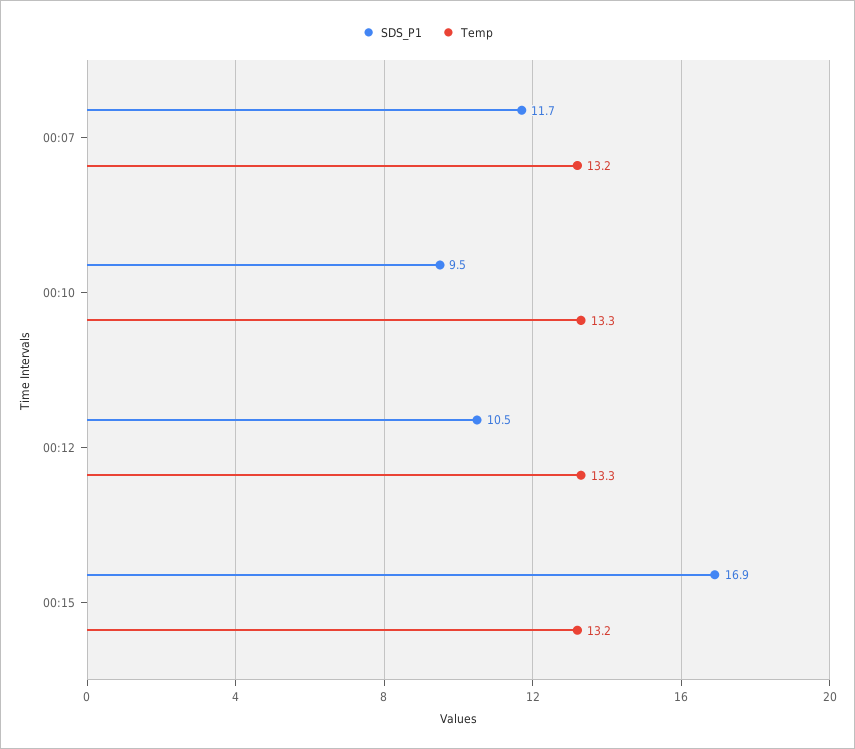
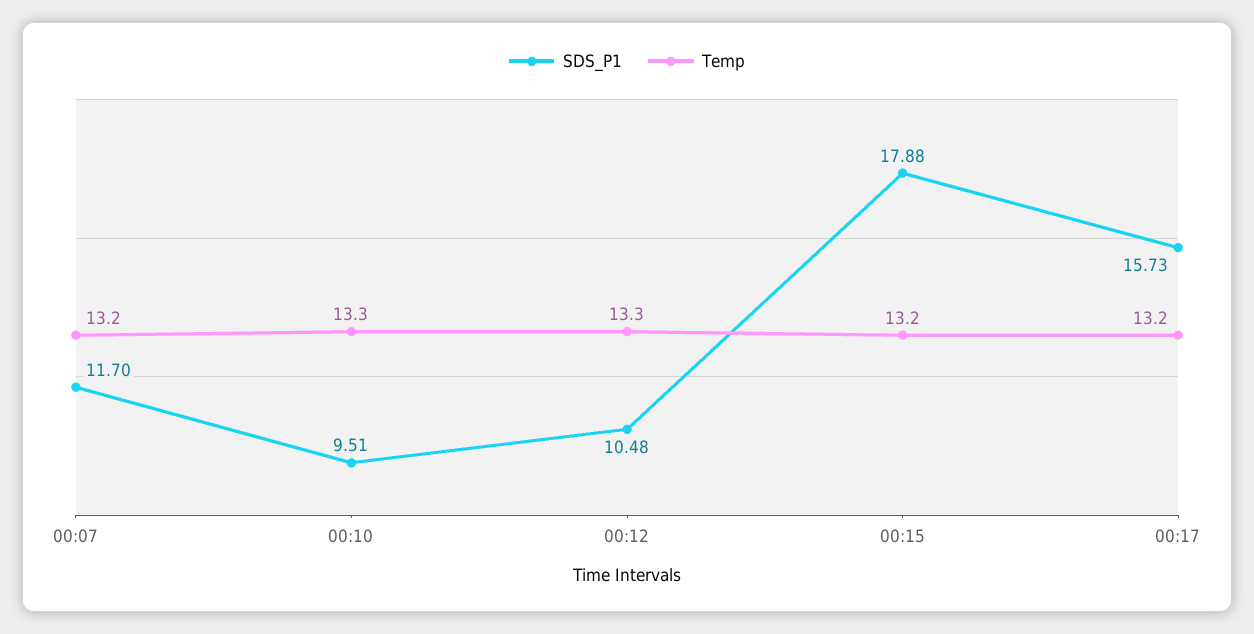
SDS_P1, 00:15: 16.9 -> 17.88
SDS_P1, 00:17: none -> 15.73
Temp, 00:17: none -> 13.2

